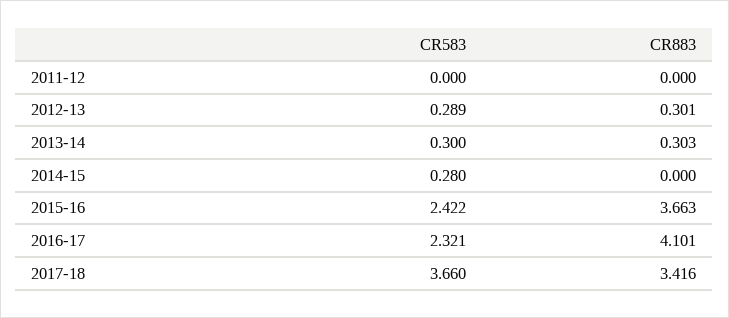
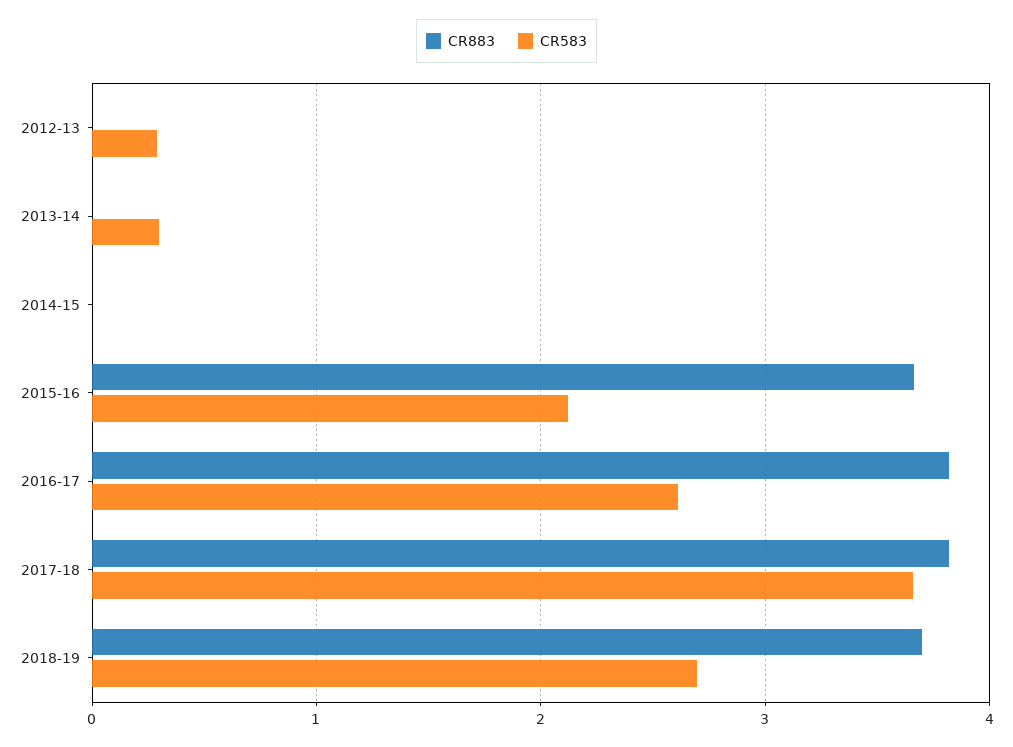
CR583, 2011-12: 0 -> none
CR883, 2011-12: 0 -> none
CR883, 2012-13: 0.301 -> 0
CR883, 2013-14: 0.303 -> 0
CR583, 2014-15: 0.28 -> 0
CR583, 2015-16: 2.422 -> 2.1
CR583, 2016-17: 2.321 -> 2.6
CR883, 2016-17: 4.101 -> 3.8
CR883, 2017-18: 3.416 -> 3.8
CR883, 2018-19: none -> 3.7
CR583, 2018-19: none -> 2.7

